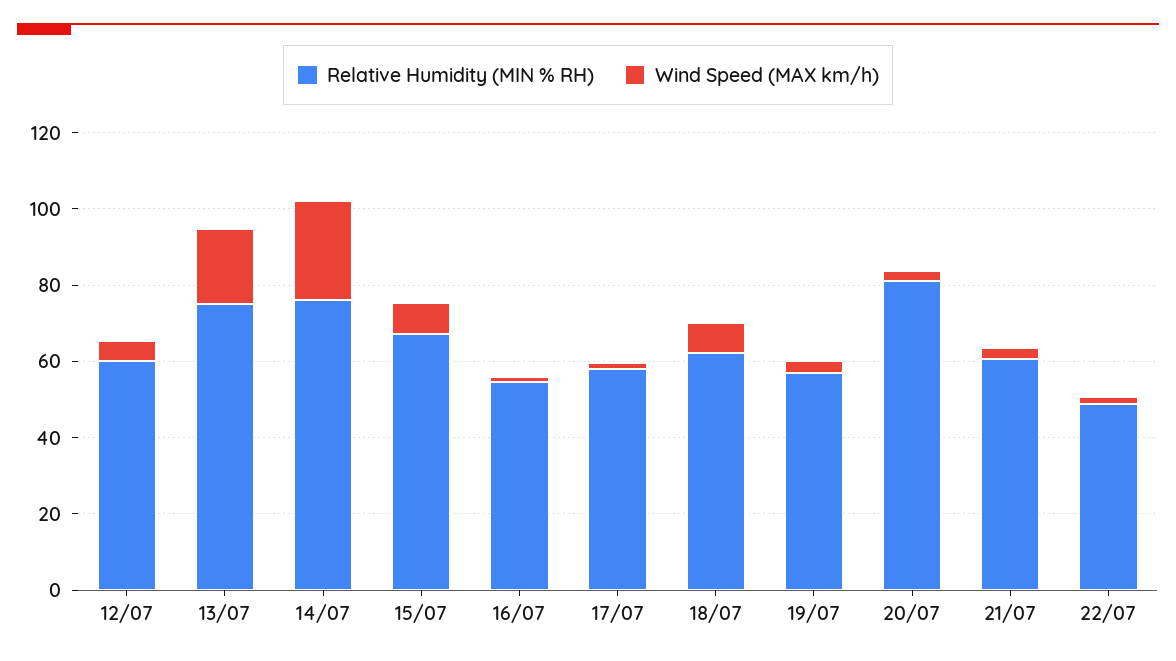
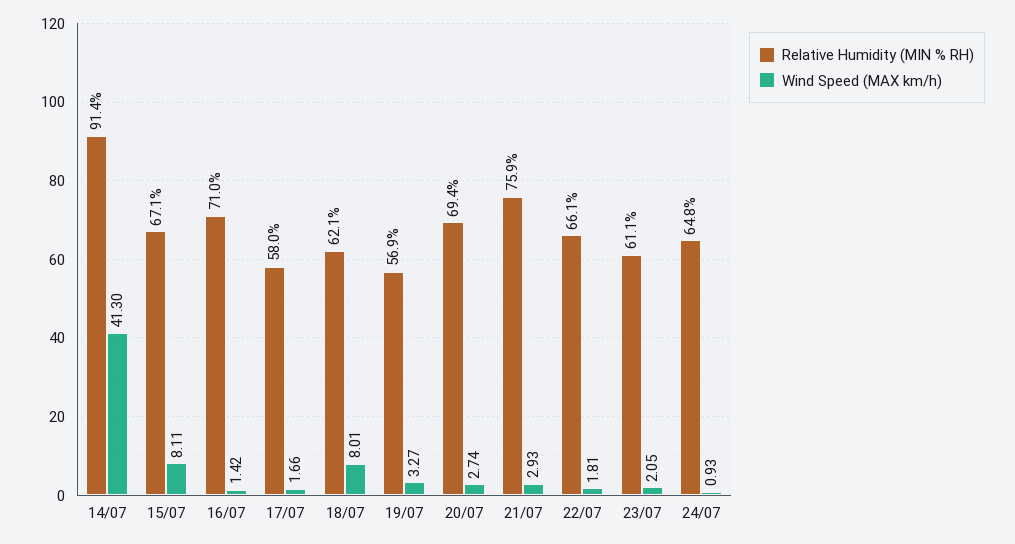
Relative Humidity (MIN % RH), 12/07: 60 -> none
Wind Speed (MAX km/h), 12/07: 5 -> none
Relative Humidity (MIN % RH), 13/07: 75 -> none
Wind Speed (MAX km/h), 13/07: 20 -> none
Relative Humidity (MIN % RH), 14/07: 75 -> 91.4
Wind Speed (MAX km/h), 14/07: 25 -> 41.3
Relative Humidity (MIN % RH), 16/07: 55 -> 71
Relative Humidity (MIN % RH), 20/07: 80 -> 69.4
Relative Humidity (MIN % RH), 21/07: 60 -> 75.9
Relative Humidity (MIN % RH), 22/07: 50 -> 66.1
Relative Humidity (MIN % RH), 23/07: none -> 61.1
Wind Speed (MAX km/h), 23/07: none -> 2.05
Relative Humidity (MIN % RH), 24/07: none -> 64.8
Wind Speed (MAX km/h), 24/07: none -> 0.93

